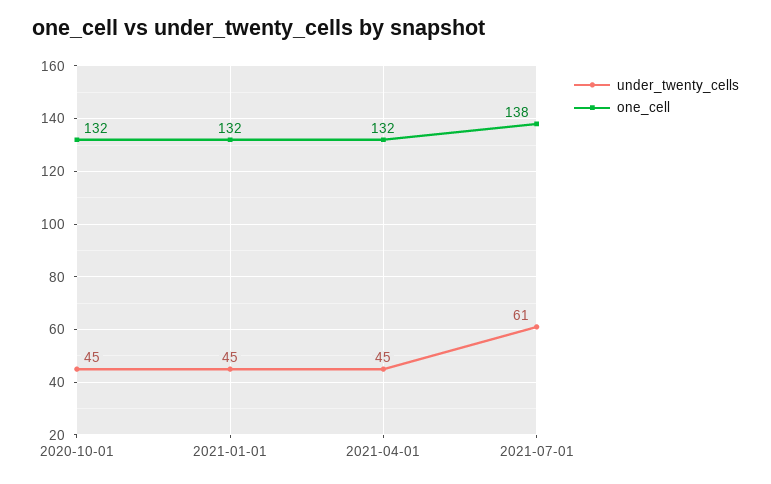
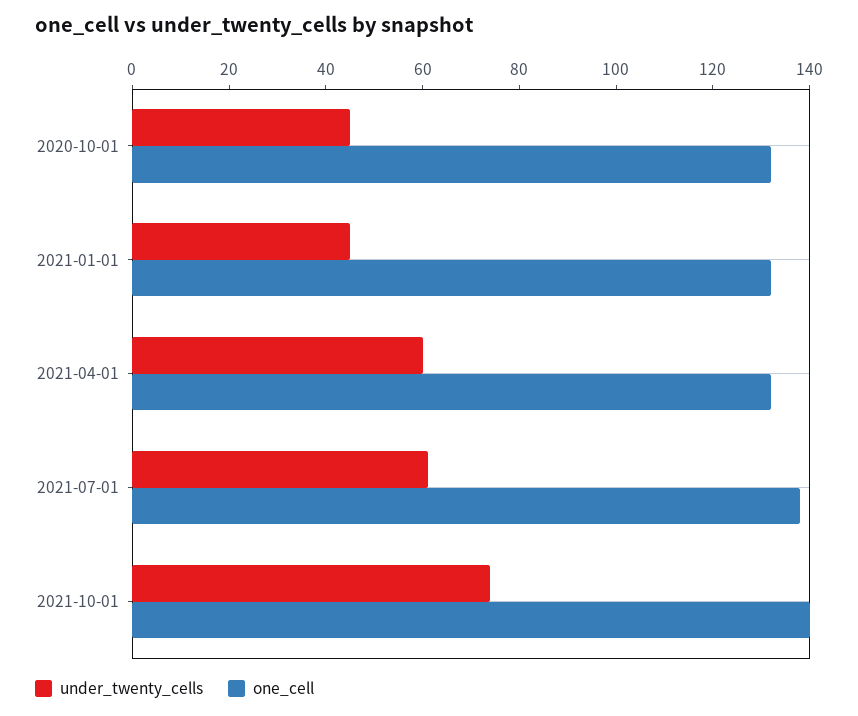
under_twenty_cells, 2021-04-01: 45 -> 60
under_twenty_cells, 2021-10-01: none -> 75
one_cell, 2021-10-01: none -> 140

